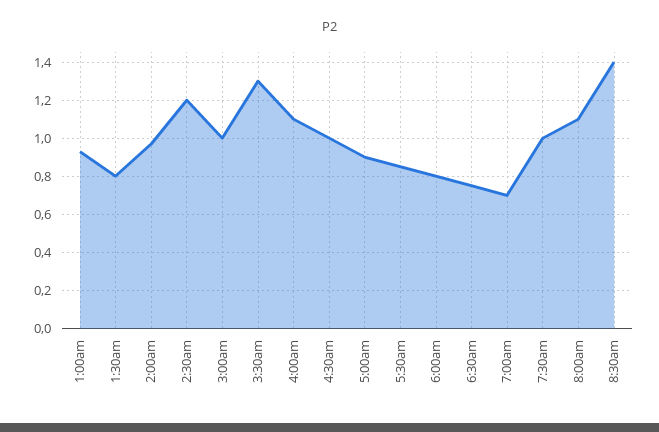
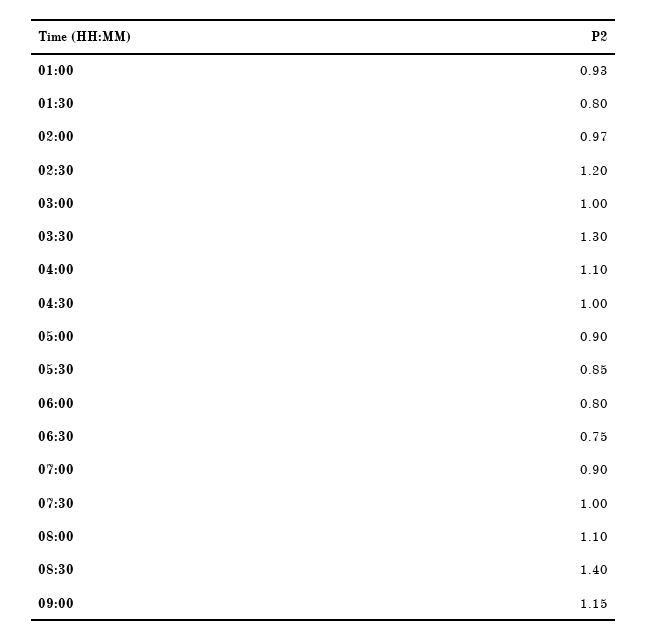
7:00am: 0.7 -> 0.9
09:00: none -> 1.15

